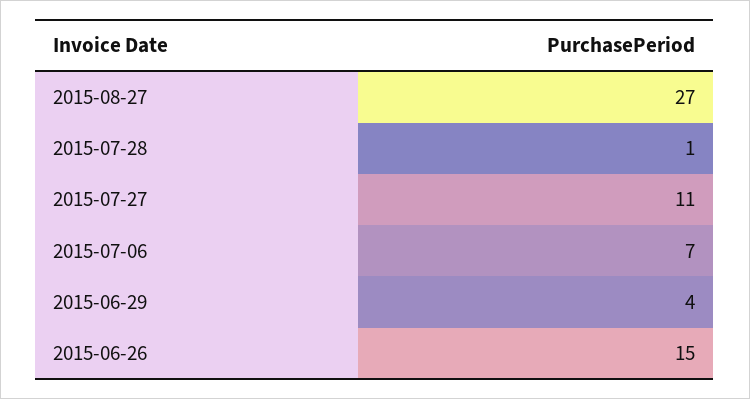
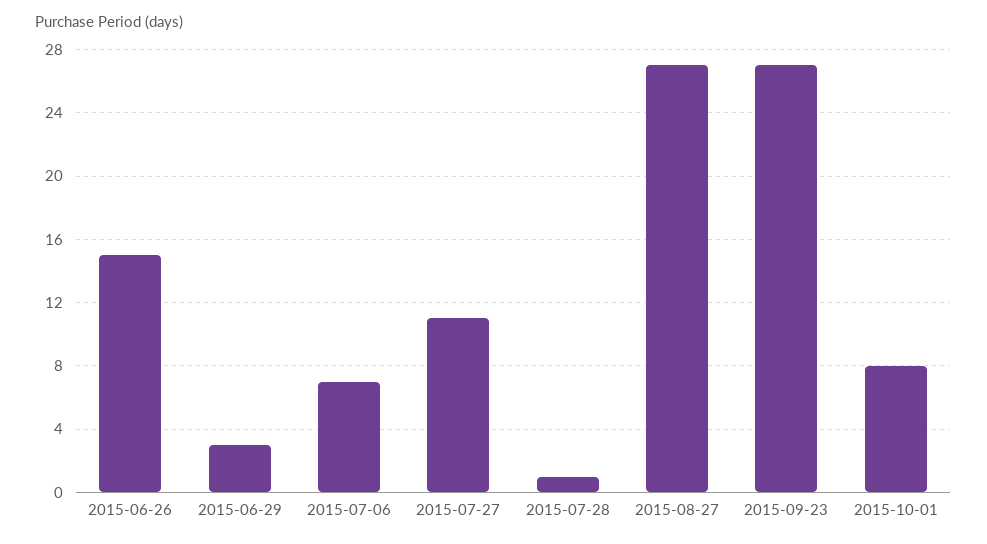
2015-06-29: 4 -> 3
2015-09-23: none -> 27
2015-10-01: none -> 8

